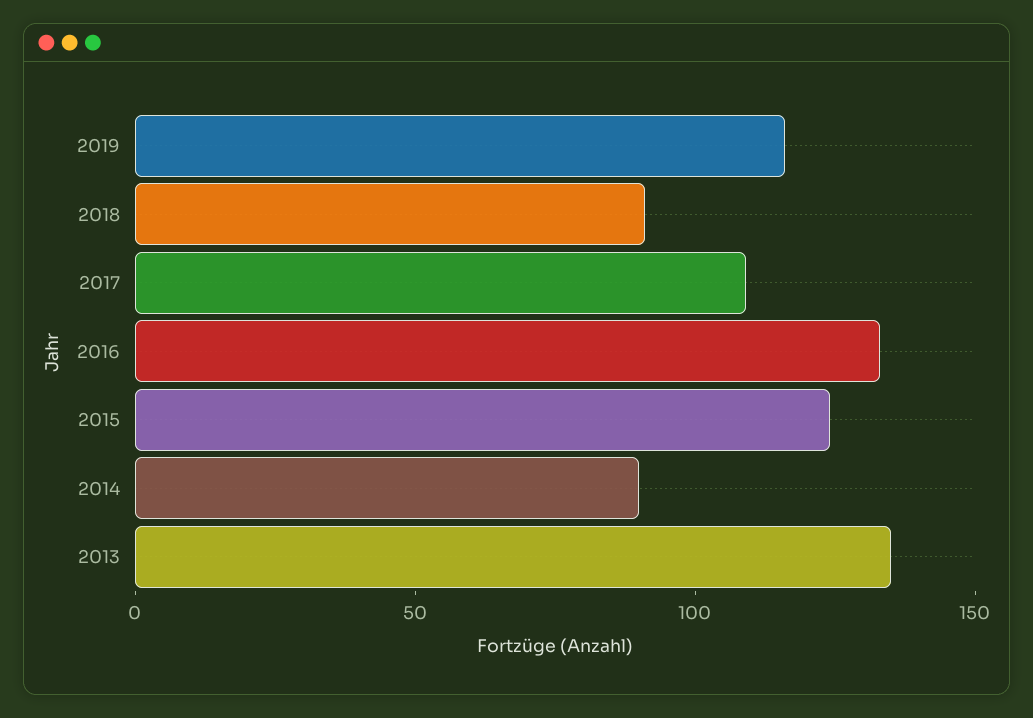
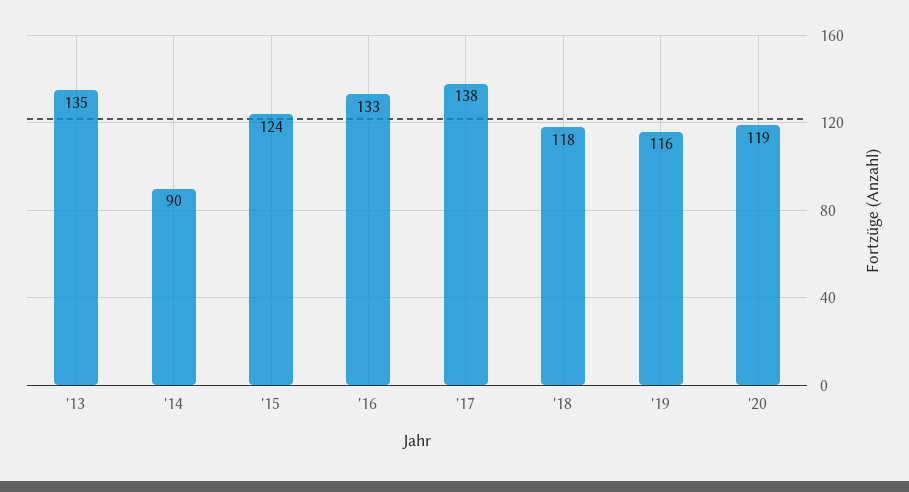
2018: 90 -> 118
2017: 110 -> 138
'20: none -> 119

